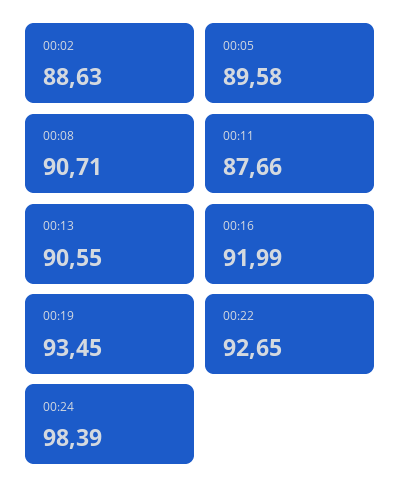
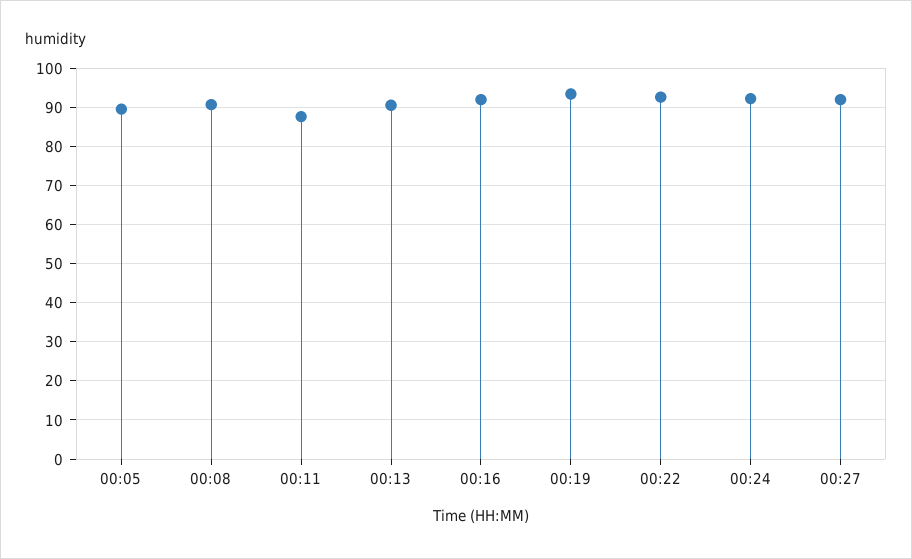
00:02: 88.63 -> none
00:24: 98.39 -> 92
00:27: none -> 92

